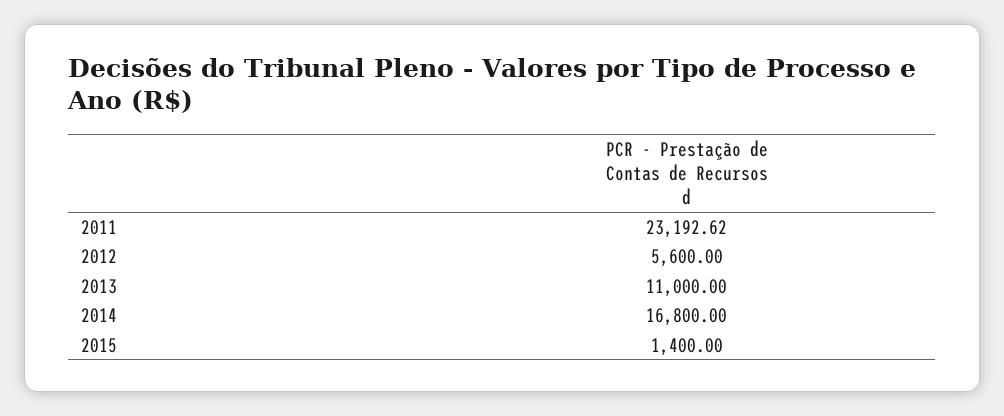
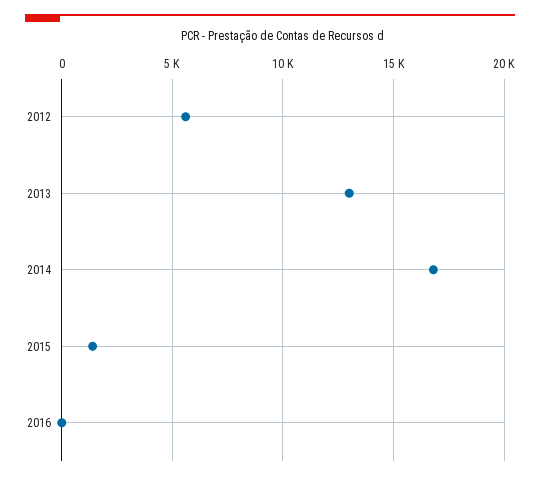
2011: 23192.62 -> none
2013: 11000 -> 13000
2016: none -> 0

